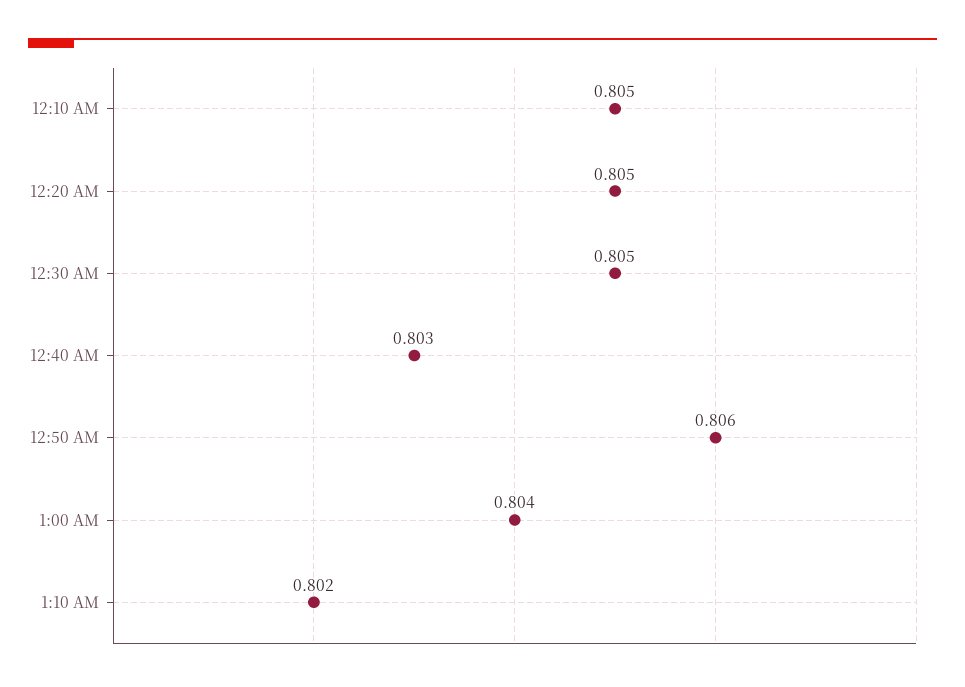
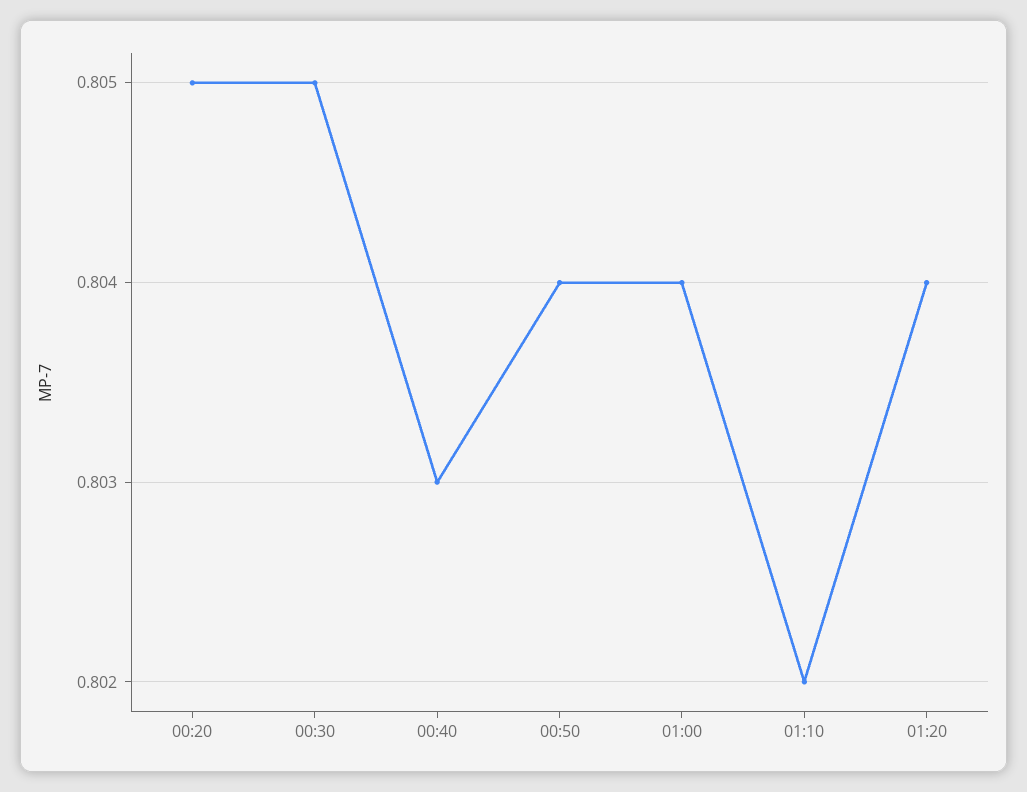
12:10 AM: 0.805 -> none
12:50 AM: 0.806 -> 0.804
01:20: none -> 0.804

